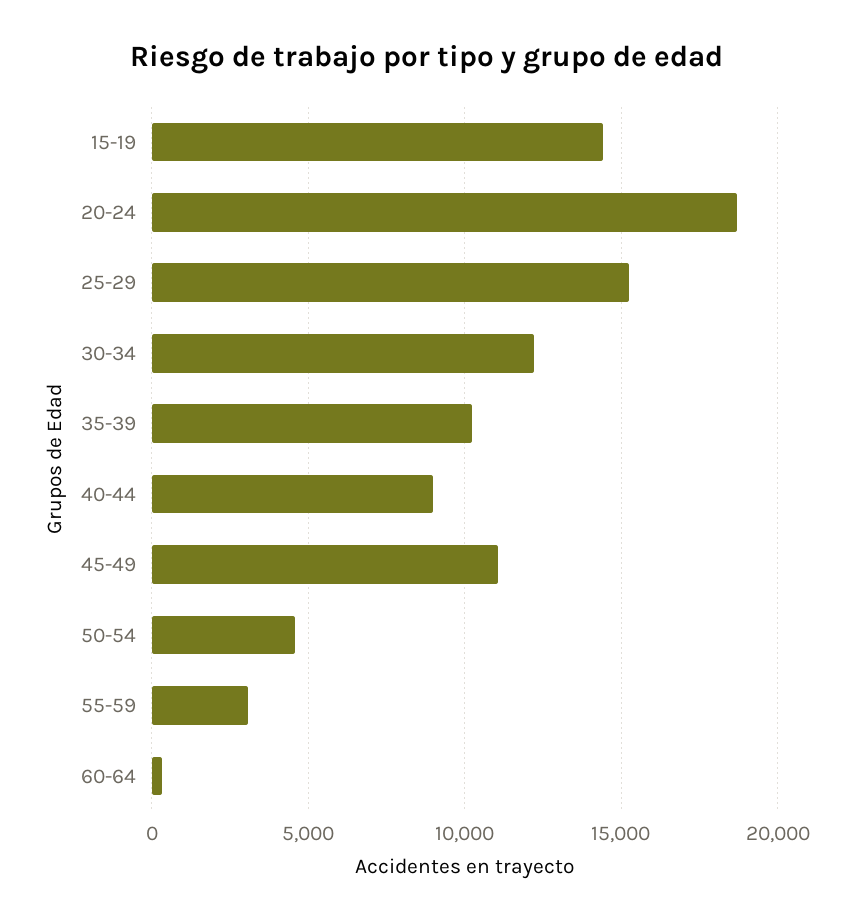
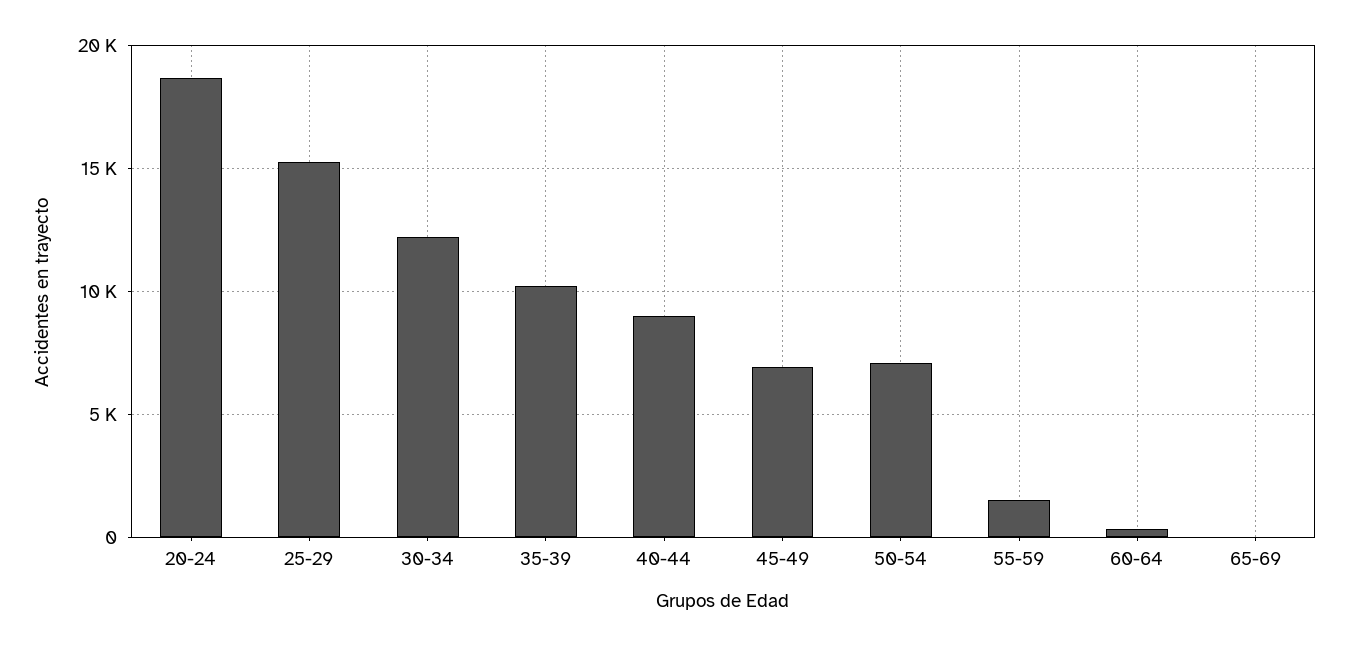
15-19: 14500 -> none
45-49: 11000 -> 7000
50-54: 4500 -> 7000
55-59: 3000 -> 1500
65-69: none -> 0

